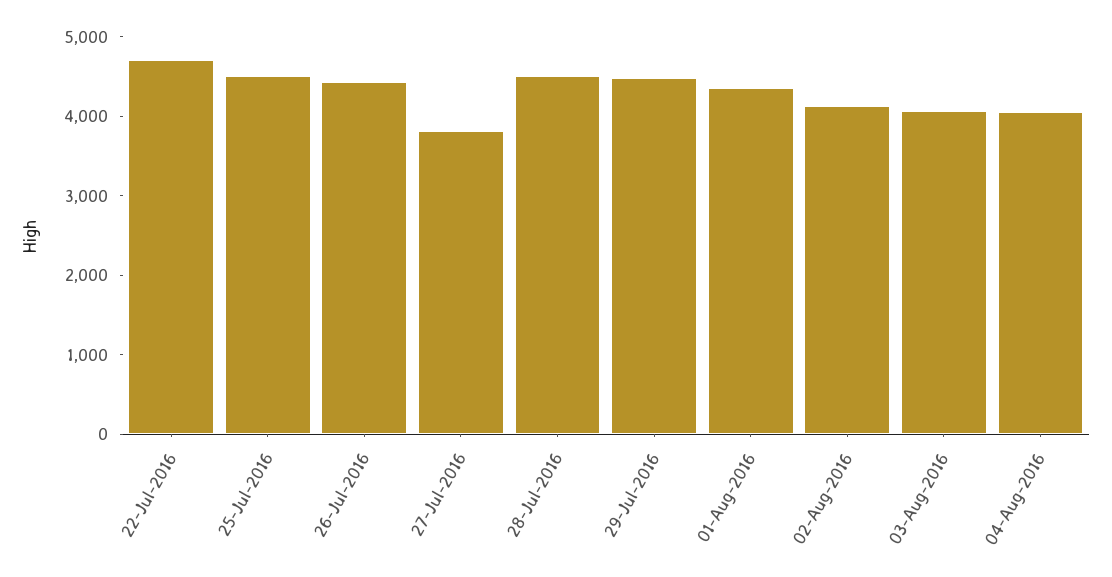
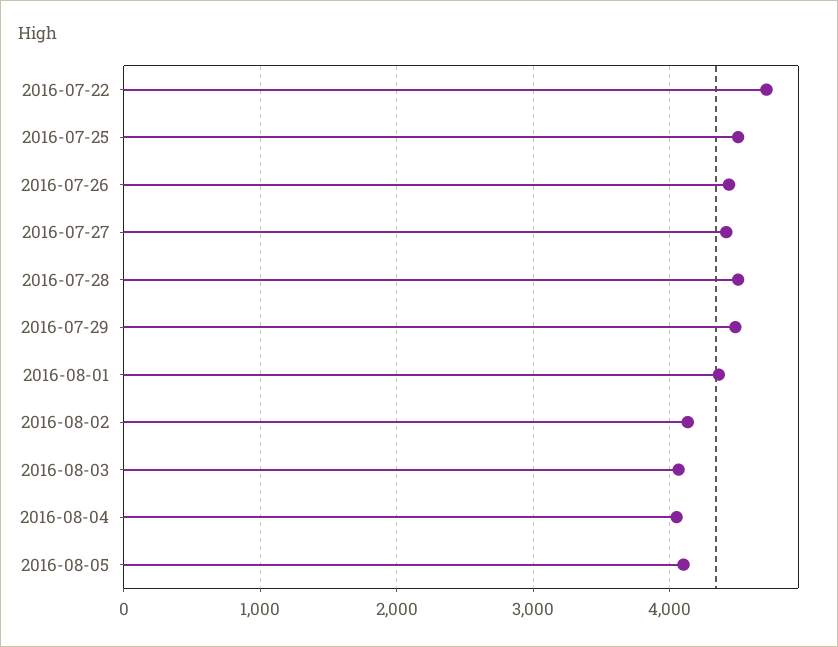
27-Jul-2016: 3800 -> 4400
2016-08-05: none -> 4100

